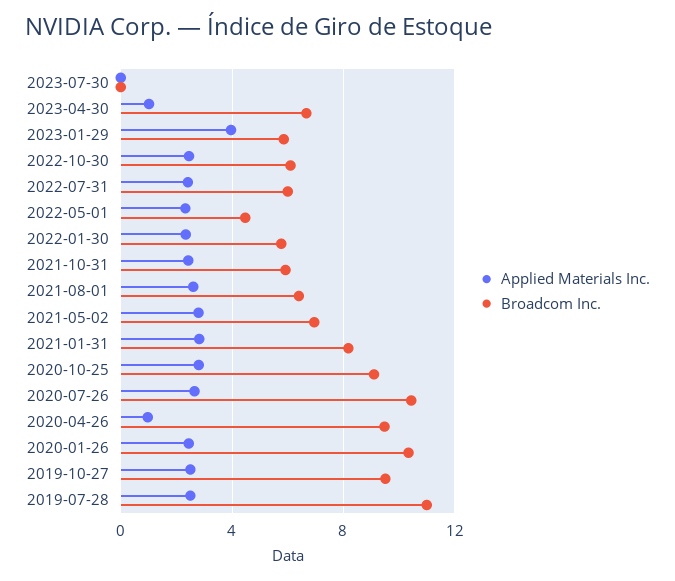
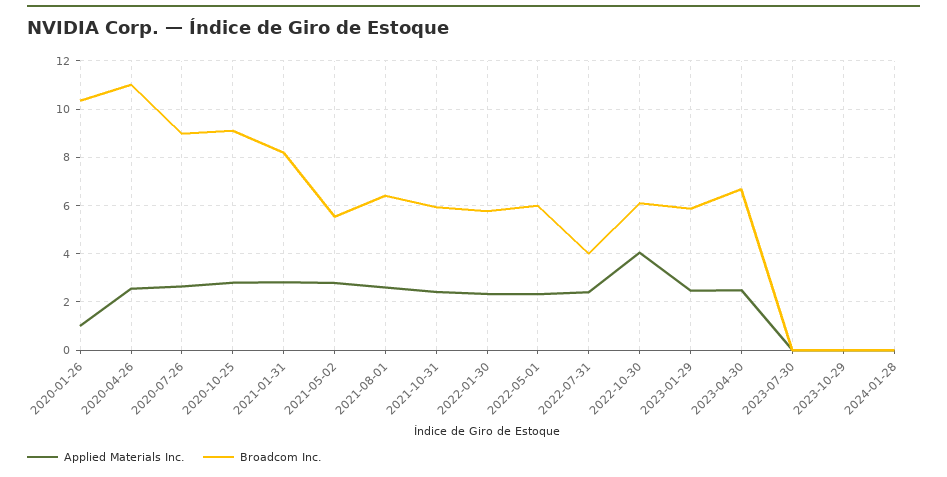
Applied Materials Inc., 2023-04-30: 1 -> 2.5
Applied Materials Inc., 2023-01-29: 4 -> 2.5
Applied Materials Inc., 2022-10-30: 2.5 -> 4
Broadcom Inc., 2022-07-31: 6 -> 4
Broadcom Inc., 2022-05-01: 4.5 -> 6
Broadcom Inc., 2021-05-02: 7 -> 5.5
Broadcom Inc., 2020-07-26: 10.5 -> 9
Applied Materials Inc., 2020-04-26: 1 -> 2.5
Broadcom Inc., 2020-04-26: 9.5 -> 11
Applied Materials Inc., 2020-01-26: 2.5 -> 1
Applied Materials Inc., 2019-10-27: 2.5 -> none
Broadcom Inc., 2019-10-27: 9.5 -> none
Applied Materials Inc., 2019-07-28: 2.5 -> none
Broadcom Inc., 2019-07-28: 11 -> none
Applied Materials Inc., 2023-10-29: none -> 0
Broadcom Inc., 2023-10-29: none -> 0
Applied Materials Inc., 2024-01-28: none -> 0
Broadcom Inc., 2024-01-28: none -> 0

